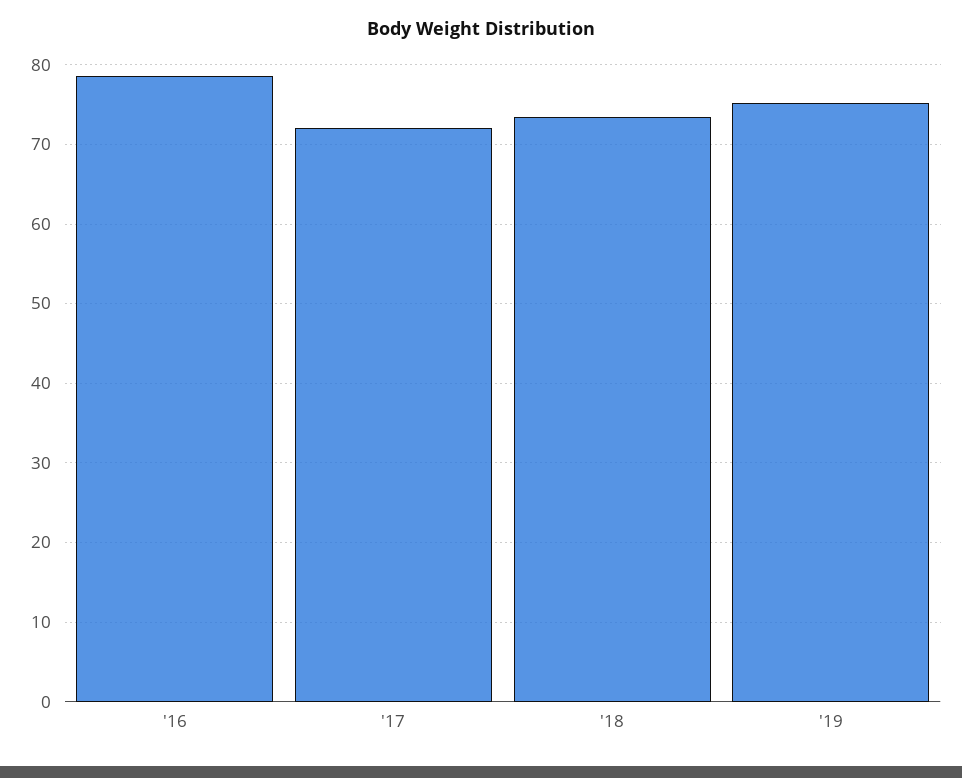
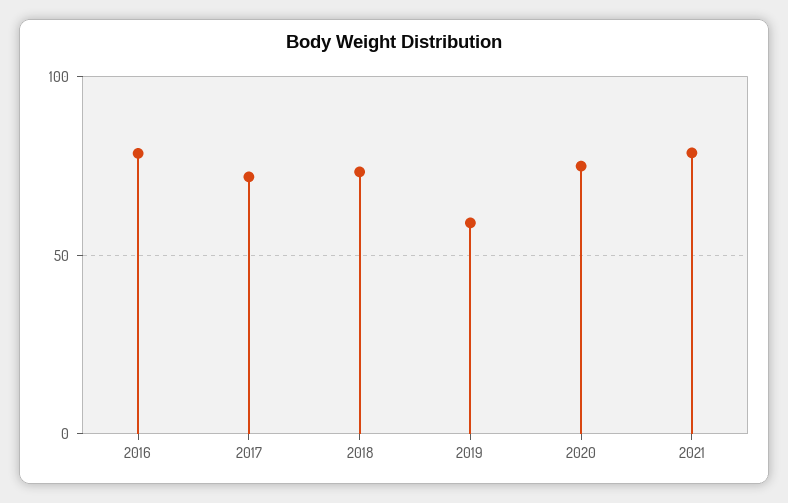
'19: 75 -> 60
2020: none -> 75
2021: none -> 80

